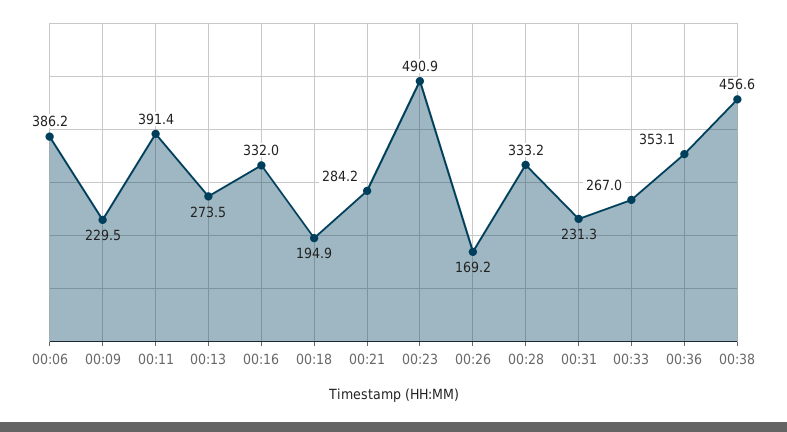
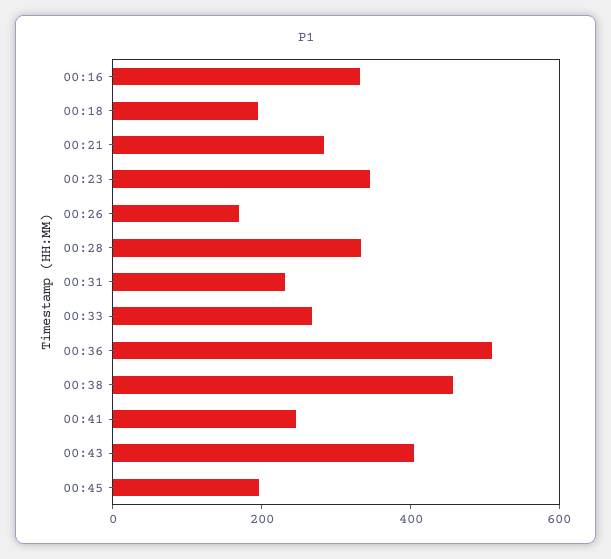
00:06: 386.2 -> none
00:09: 229.5 -> none
00:11: 391.4 -> none
00:13: 273.5 -> none
00:23: 490.9 -> 350
00:36: 353.1 -> 500
00:41: none -> 250
00:43: none -> 400
00:45: none -> 200

